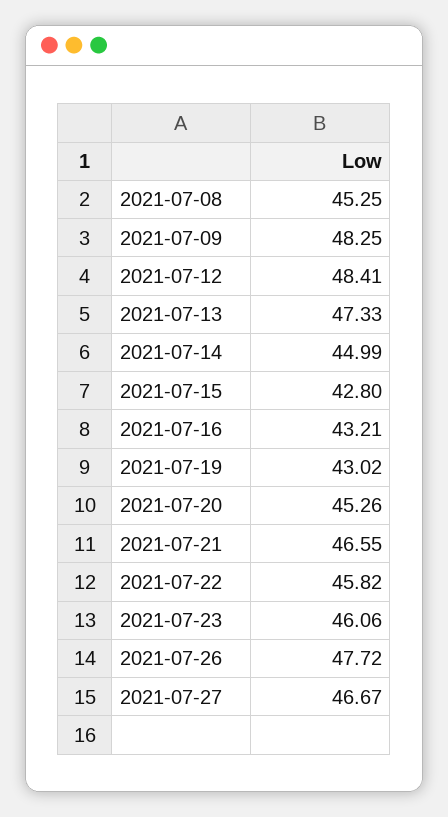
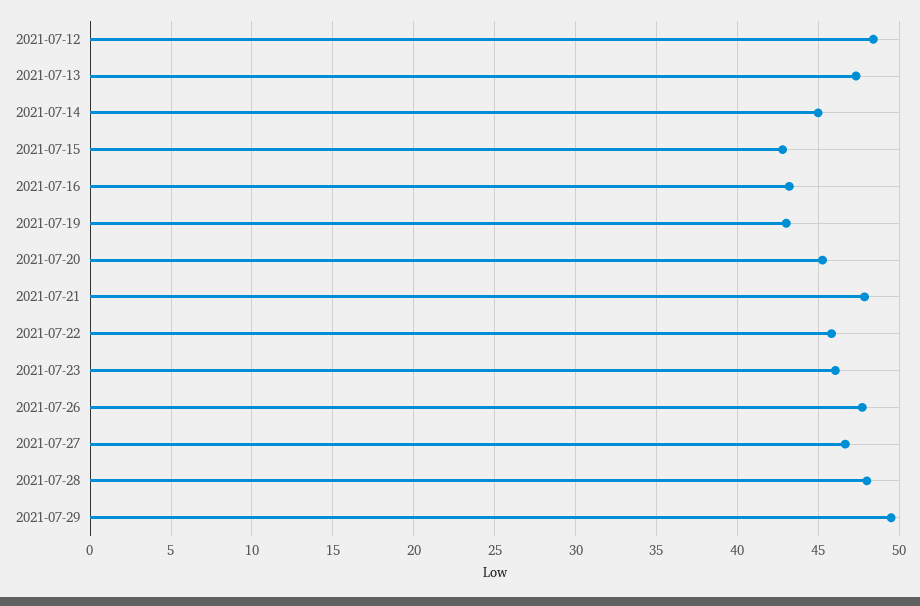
2021-07-08: 45.25 -> none
2021-07-09: 48.25 -> none
2021-07-21: 46.55 -> 48
2021-07-28: none -> 48
2021-07-29: none -> 49.5

